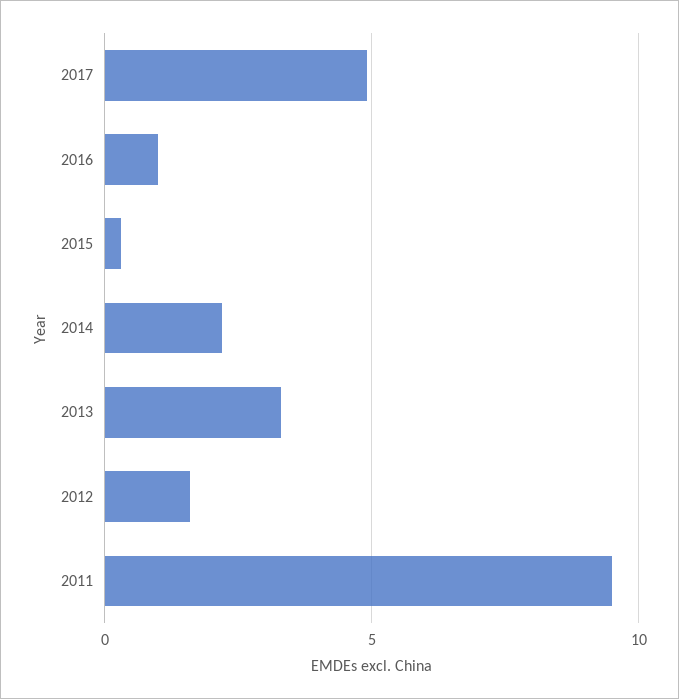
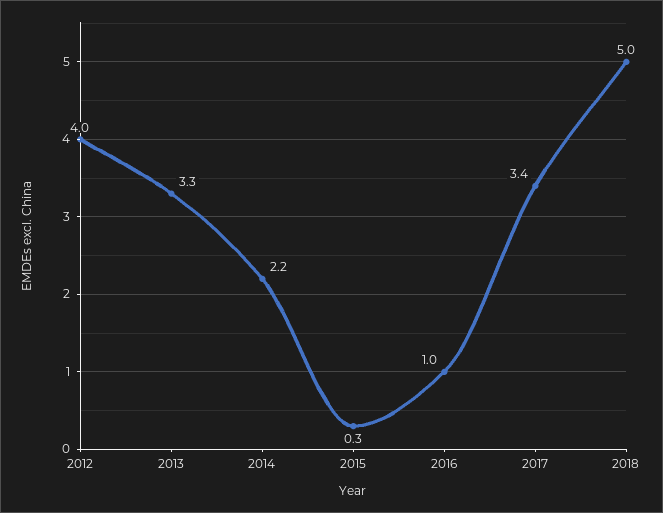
2017: 5 -> 3.4
2012: 1.5 -> 4
2011: 9.5 -> none
2018: none -> 5

